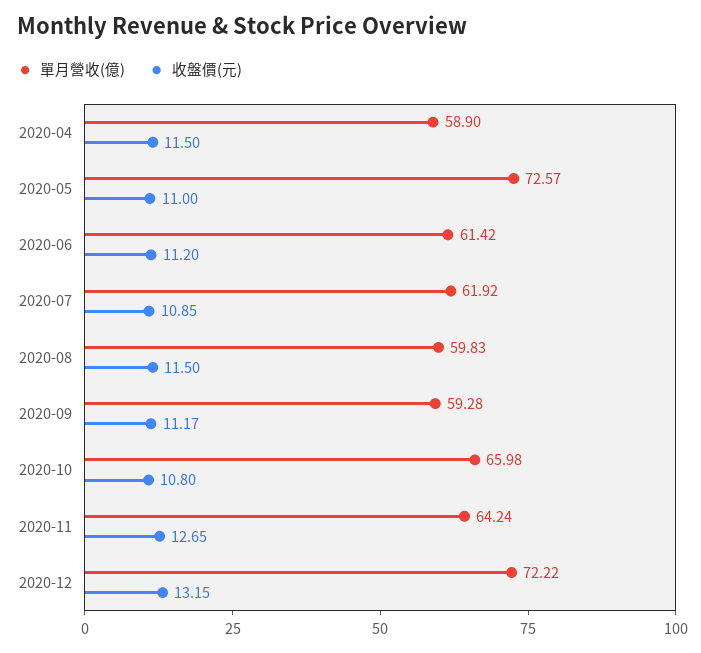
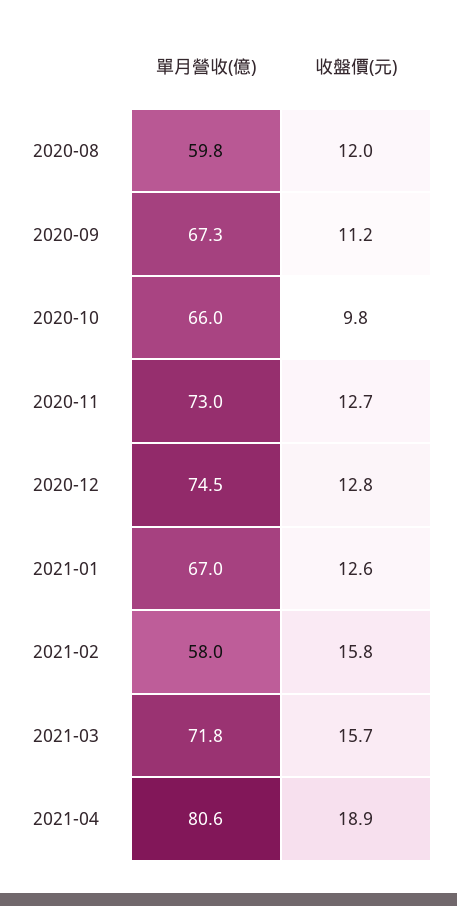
單月營收(億), 2020-04: 58.9 -> none
收盤價(元), 2020-04: 11.5 -> none
單月營收(億), 2020-05: 72.57 -> none
收盤價(元), 2020-05: 11 -> none
單月營收(億), 2020-06: 61.42 -> none
收盤價(元), 2020-06: 11.2 -> none
單月營收(億), 2020-07: 61.92 -> none
收盤價(元), 2020-07: 10.85 -> none
收盤價(元), 2020-08: 11.5 -> 12
單月營收(億), 2020-09: 59.28 -> 67.3
收盤價(元), 2020-10: 10.8 -> 9.8
單月營收(億), 2020-11: 64.24 -> 73
單月營收(億), 2020-12: 72.22 -> 74.5
收盤價(元), 2020-12: 13.15 -> 12.8
單月營收(億), 2021-01: none -> 67
收盤價(元), 2021-01: none -> 12.6
單月營收(億), 2021-02: none -> 58
收盤價(元), 2021-02: none -> 15.8
單月營收(億), 2021-03: none -> 71.8
收盤價(元), 2021-03: none -> 15.7
單月營收(億), 2021-04: none -> 80.6
收盤價(元), 2021-04: none -> 18.9

